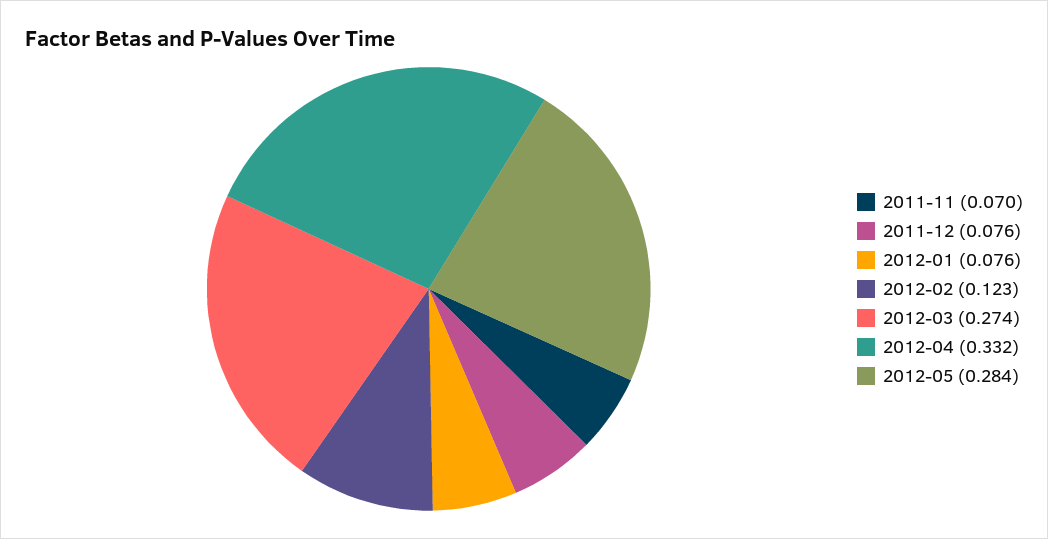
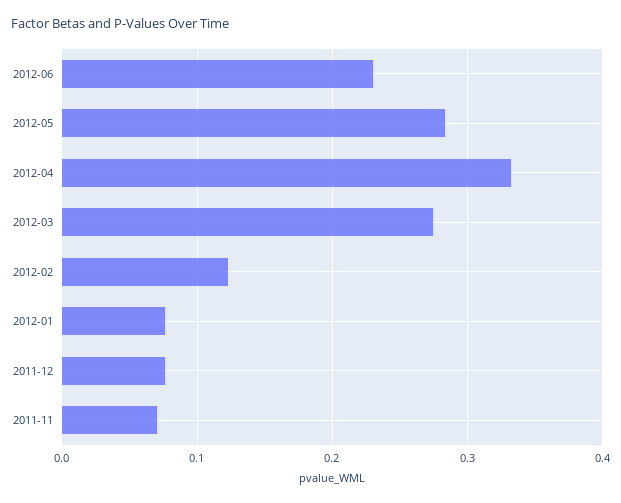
2012-06: none -> 0.23

